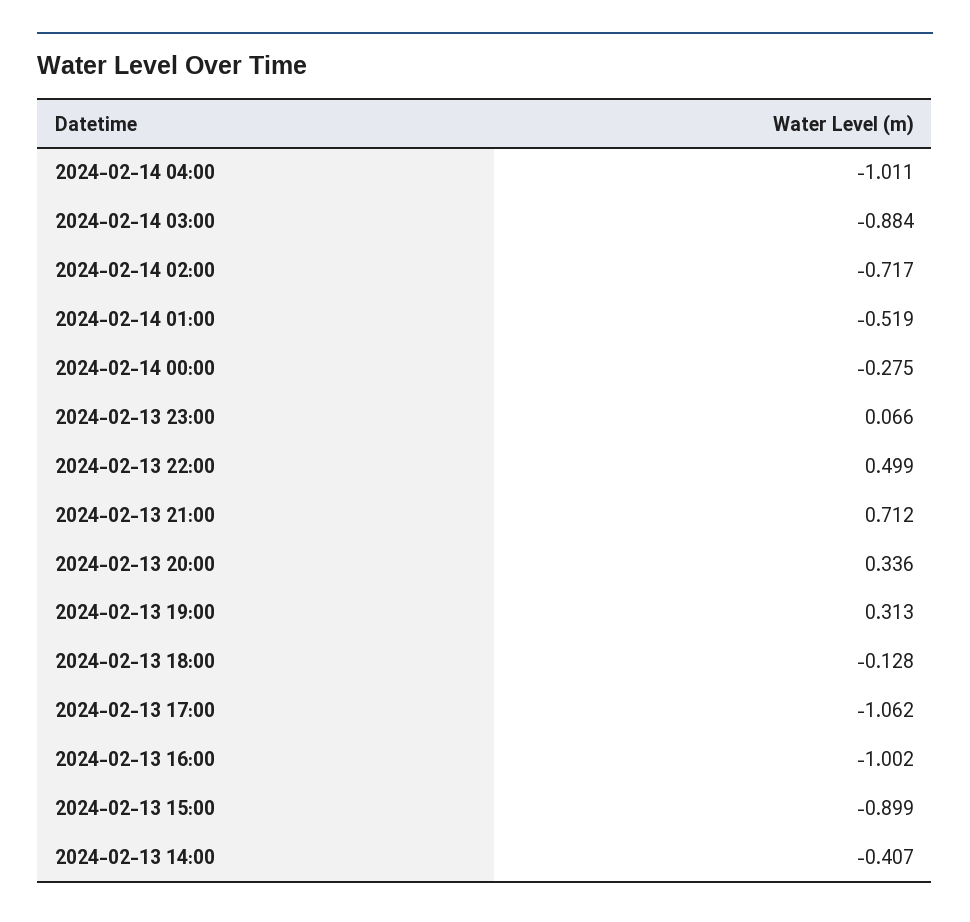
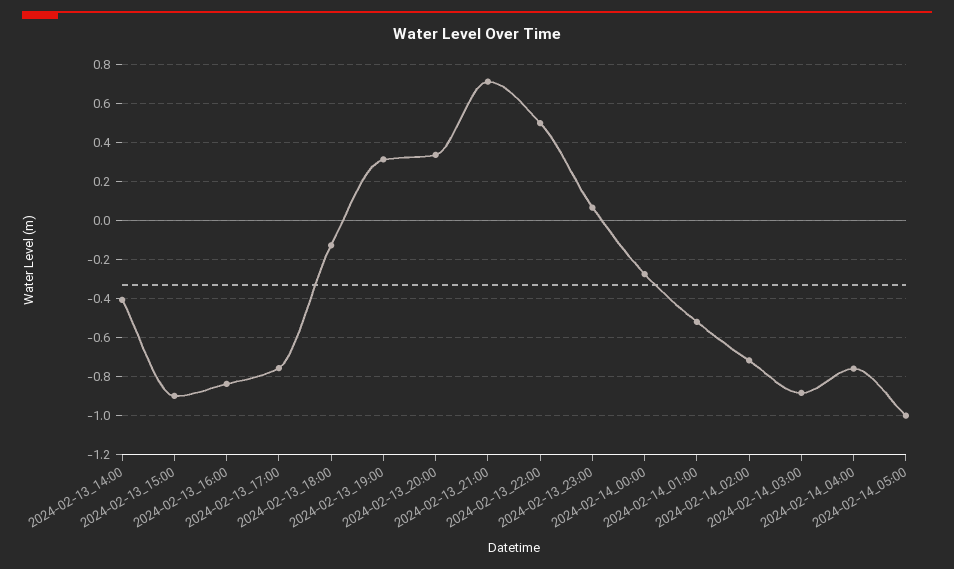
2024-02-14 04:00: -1.011 -> -0.75
2024-02-13 17:00: -1.062 -> -0.75
2024-02-13 16:00: -1.002 -> -0.85
2024-02-14_05:00: none -> -1

